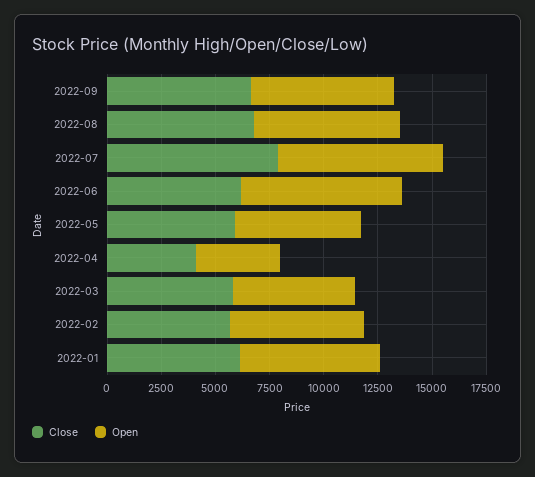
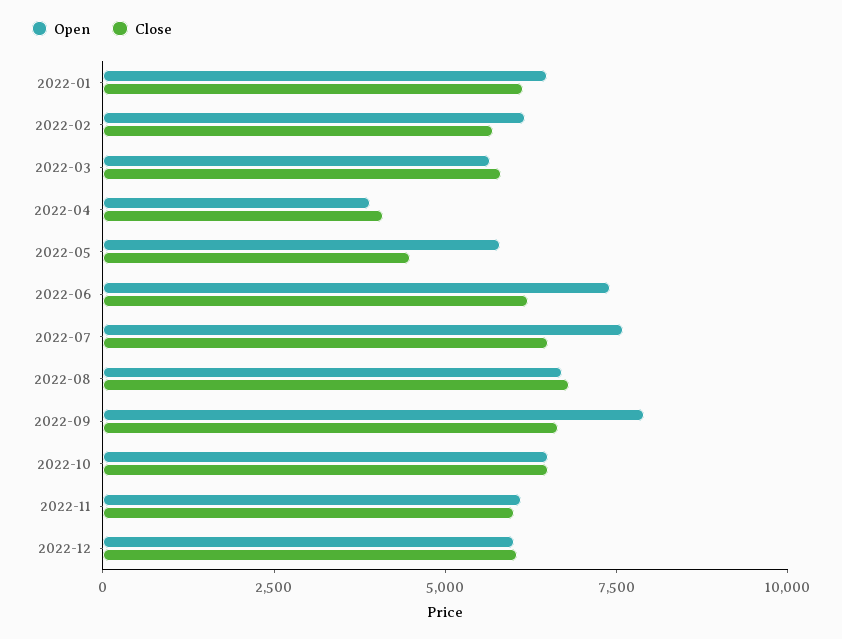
Open, 2022-09: 6500 -> 8000
Close, 2022-07: 8000 -> 6500
Close, 2022-05: 6000 -> 4500
Open, 2022-10: none -> 6500
Close, 2022-10: none -> 6500
Open, 2022-11: none -> 6000
Close, 2022-11: none -> 6000
Open, 2022-12: none -> 6000
Close, 2022-12: none -> 6000

